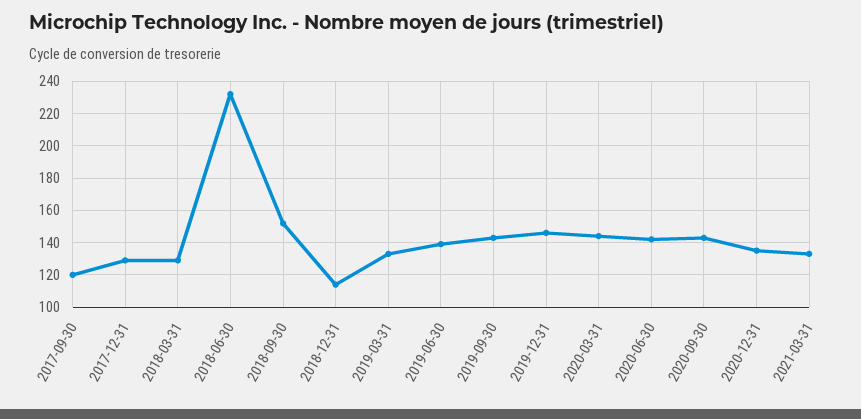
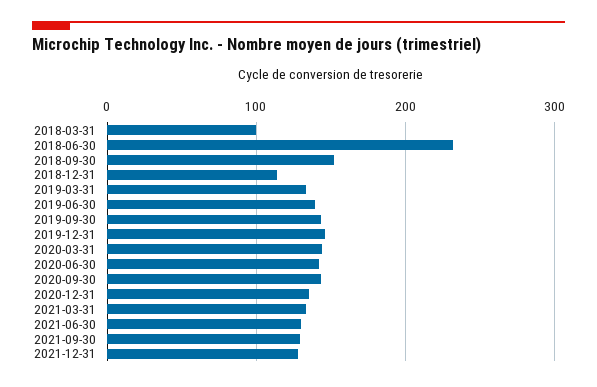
2017-09-30: 120 -> none
2017-12-31: 130 -> none
2018-03-31: 130 -> 100
2021-06-30: none -> 130
2021-09-30: none -> 130
2021-12-31: none -> 130

